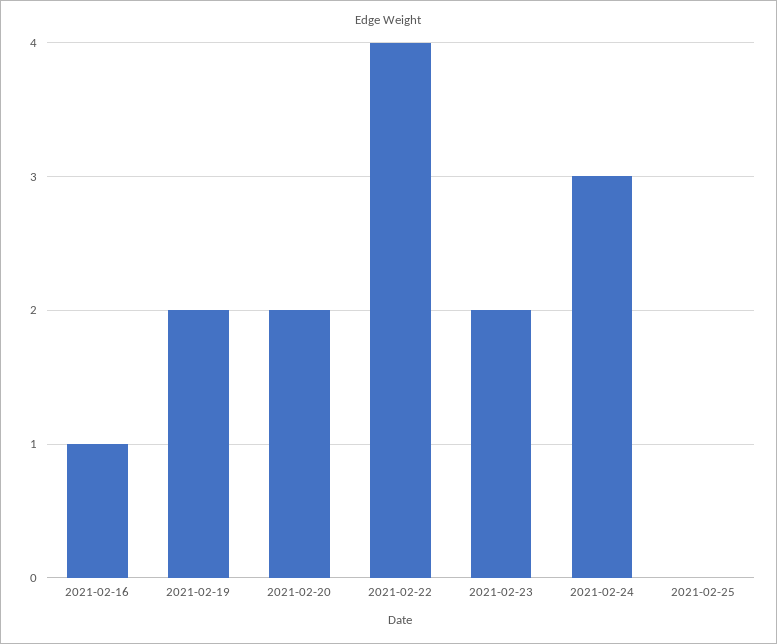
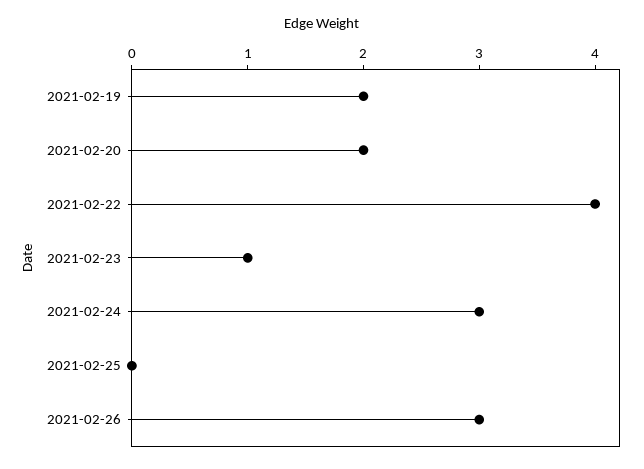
2021-02-16: 1 -> none
2021-02-23: 2 -> 1
2021-02-26: none -> 3

